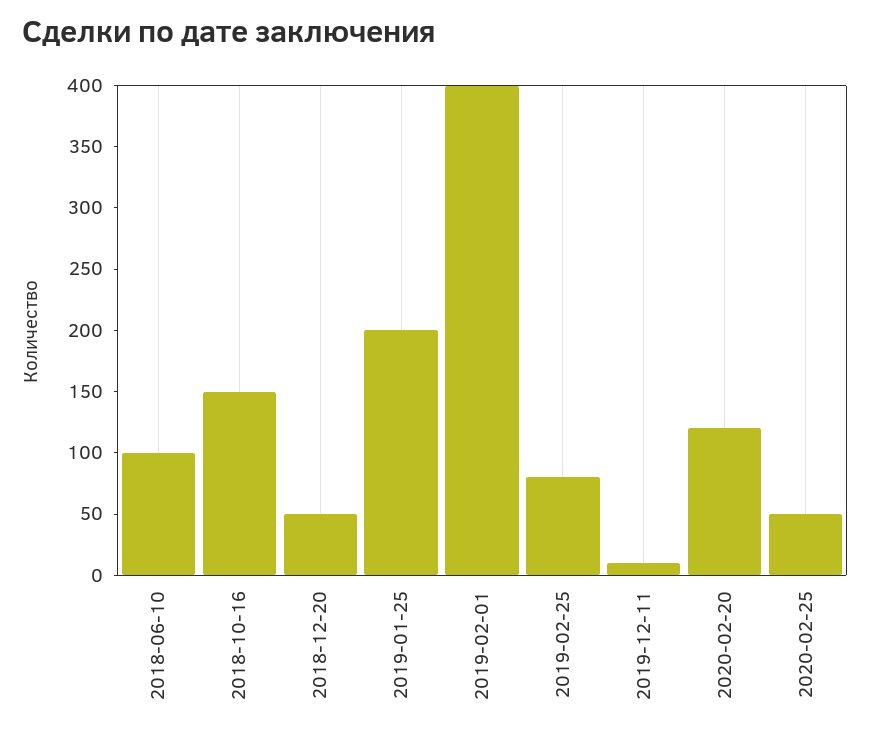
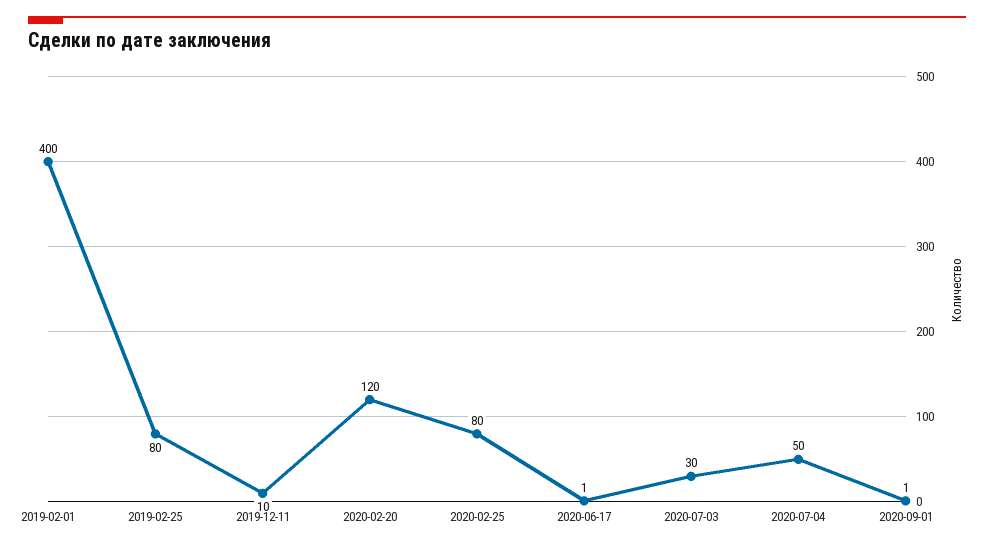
2018-06-10: 100 -> none
2018-10-16: 150 -> none
2018-12-20: 50 -> none
2019-01-25: 200 -> none
2020-02-25: 50 -> 80
2020-06-17: none -> 1
2020-07-03: none -> 30
2020-07-04: none -> 50
2020-09-01: none -> 1

